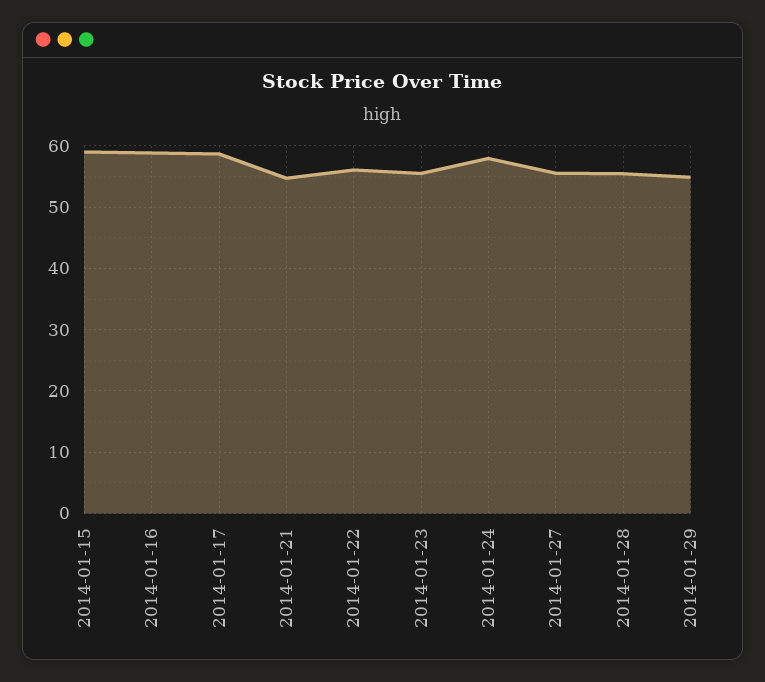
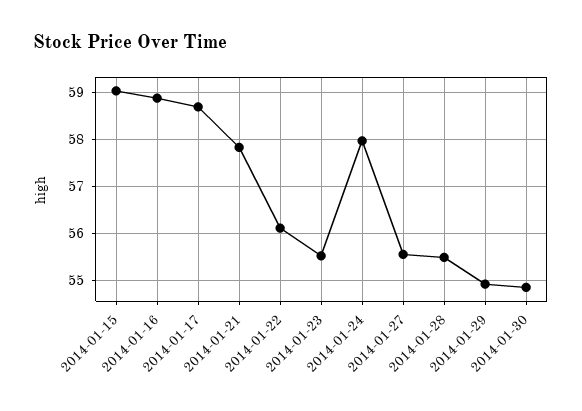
2014-01-21: 55 -> 57.8
2014-01-30: none -> 54.8

